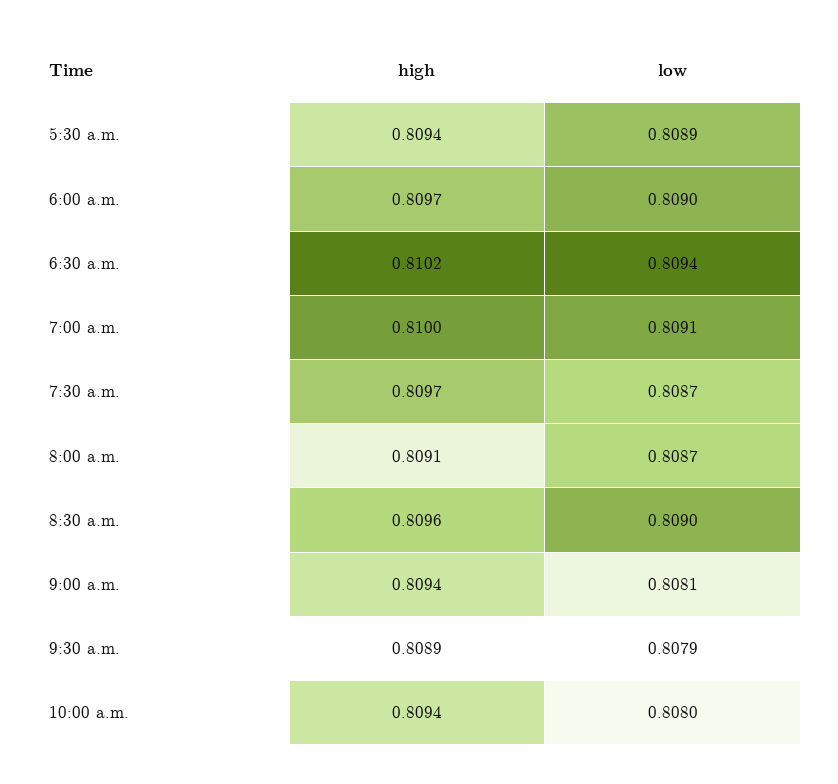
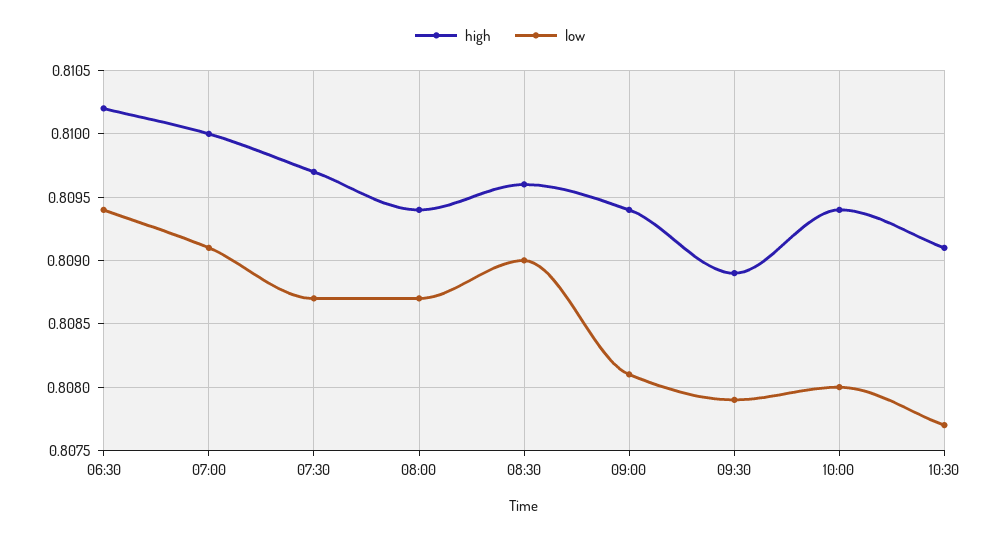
high, 5:30 a.m.: 0.8094 -> none
low, 5:30 a.m.: 0.8089 -> none
high, 6:00 a.m.: 0.8097 -> none
low, 6:00 a.m.: 0.809 -> none
high, 8:00 a.m.: 0.8091 -> 0.8094
high, 10:30: none -> 0.8091
low, 10:30: none -> 0.8077

